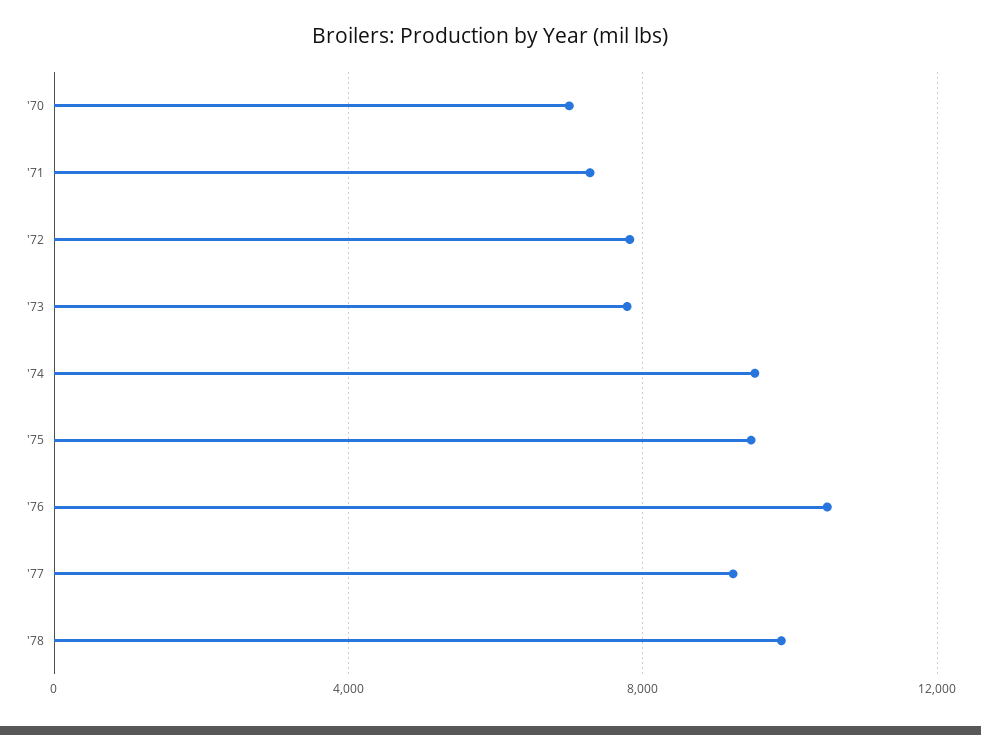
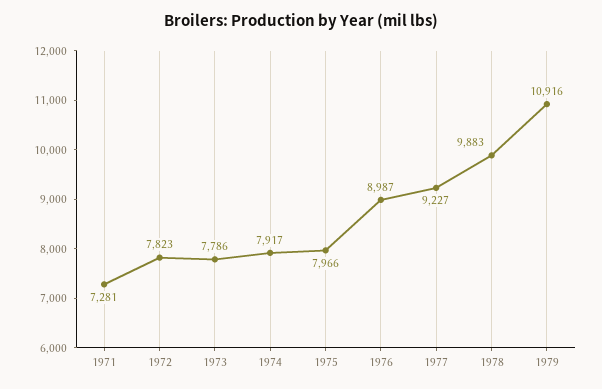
'70: 7000 -> none
'74: 9500 -> 7917
'75: 9500 -> 7966
'76: 10500 -> 8987
1979: none -> 10916

